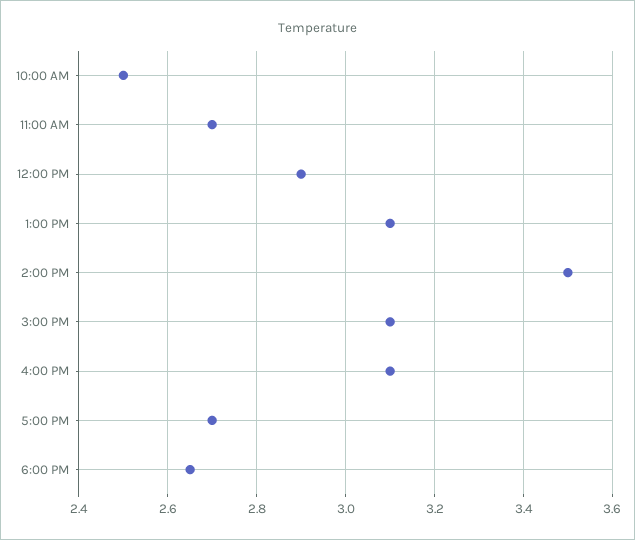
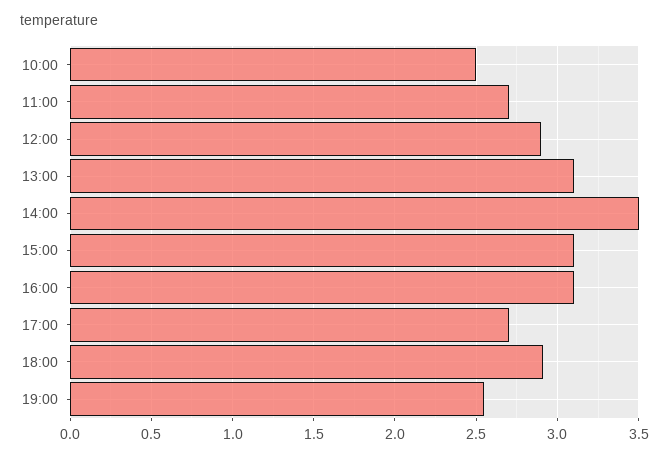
6:00 PM: 2.65 -> 2.9
19:00: none -> 2.55

